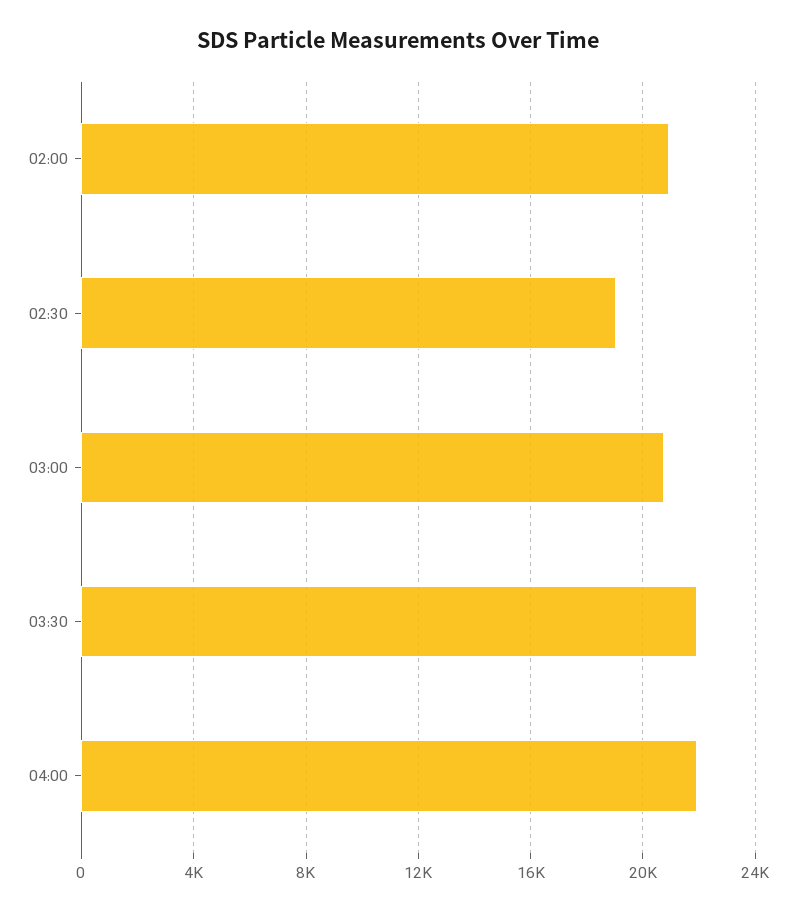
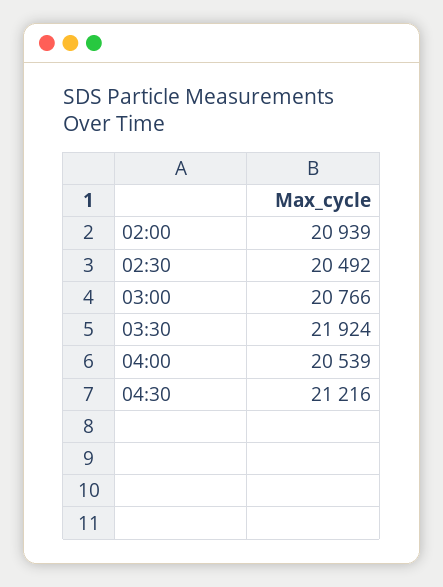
02:30: 19000 -> 20492
04:00: 22000 -> 20539
04:30: none -> 21216

